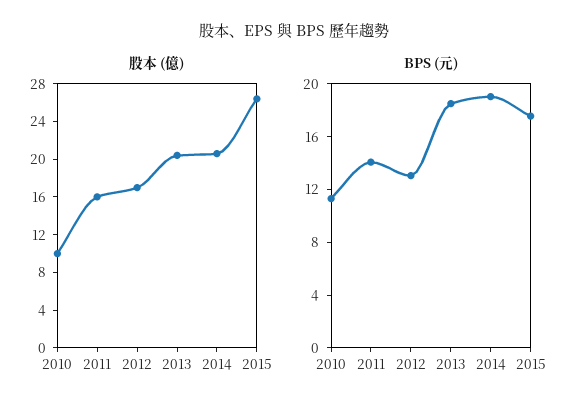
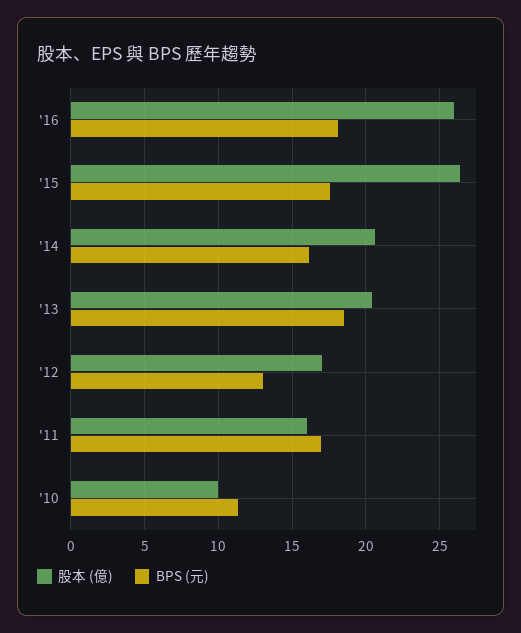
BPS (元), 2011: 14 -> 17
BPS (元), 2014: 19 -> 16
股本 (億), '16: none -> 26
BPS (元), '16: none -> 18

